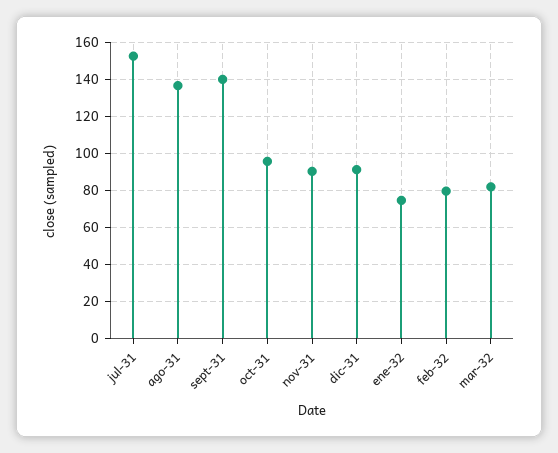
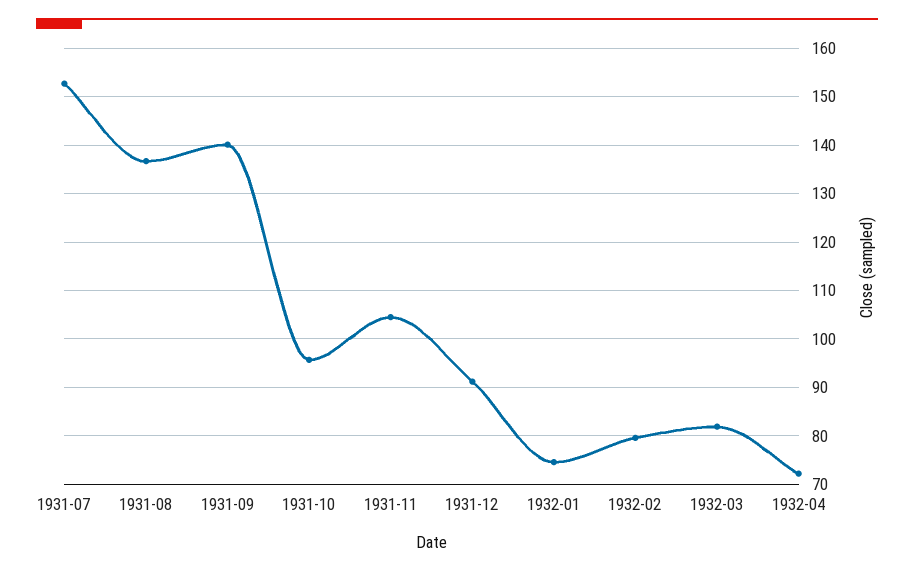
nov-31: 90 -> 104
1932-04: none -> 72

